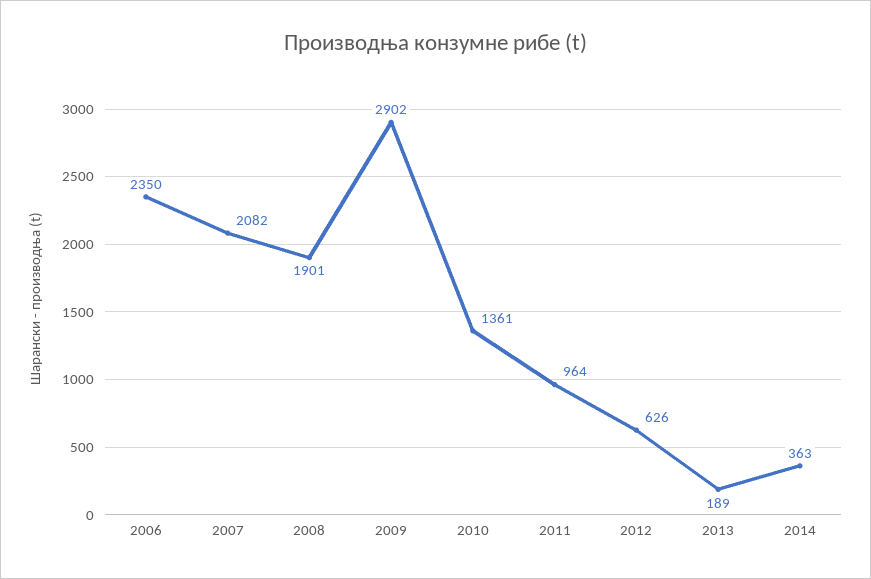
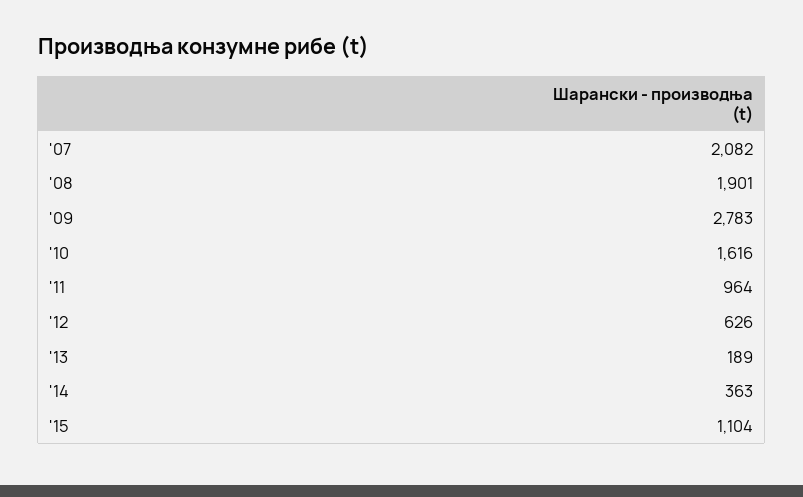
2006: 2350 -> none
2009: 2902 -> 2783
2010: 1361 -> 1616
'15: none -> 1104

